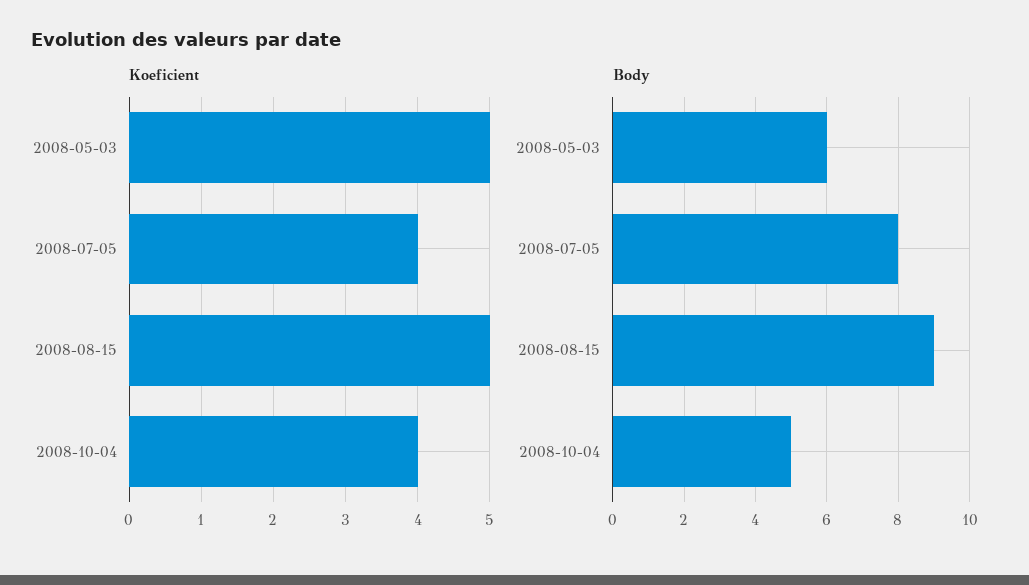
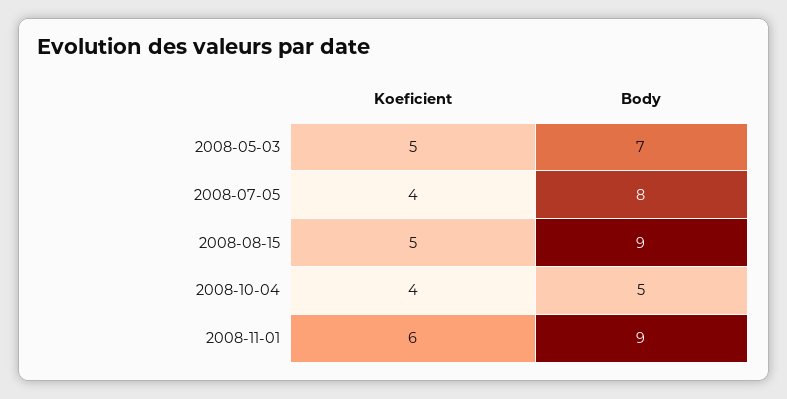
Body, 2008-05-03: 6 -> 7
Koeficient, 2008-11-01: none -> 6
Body, 2008-11-01: none -> 9

